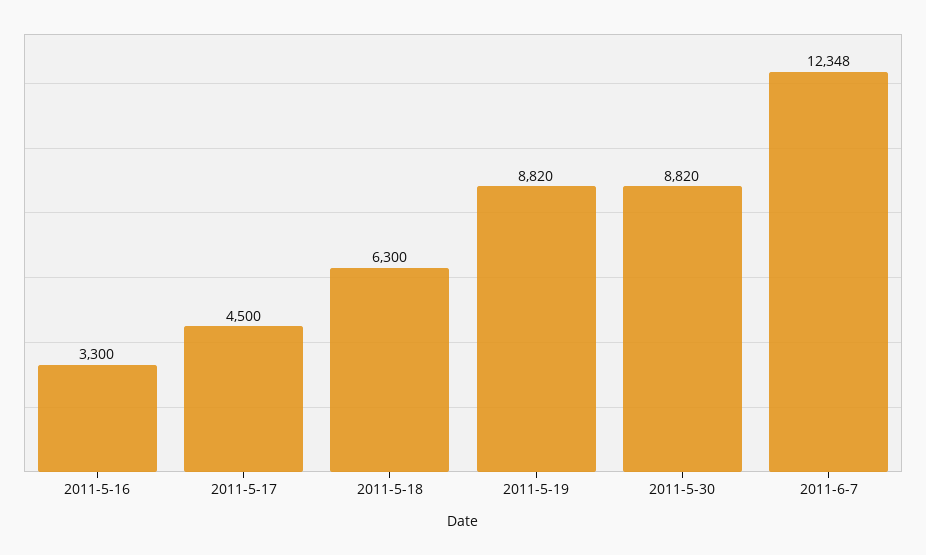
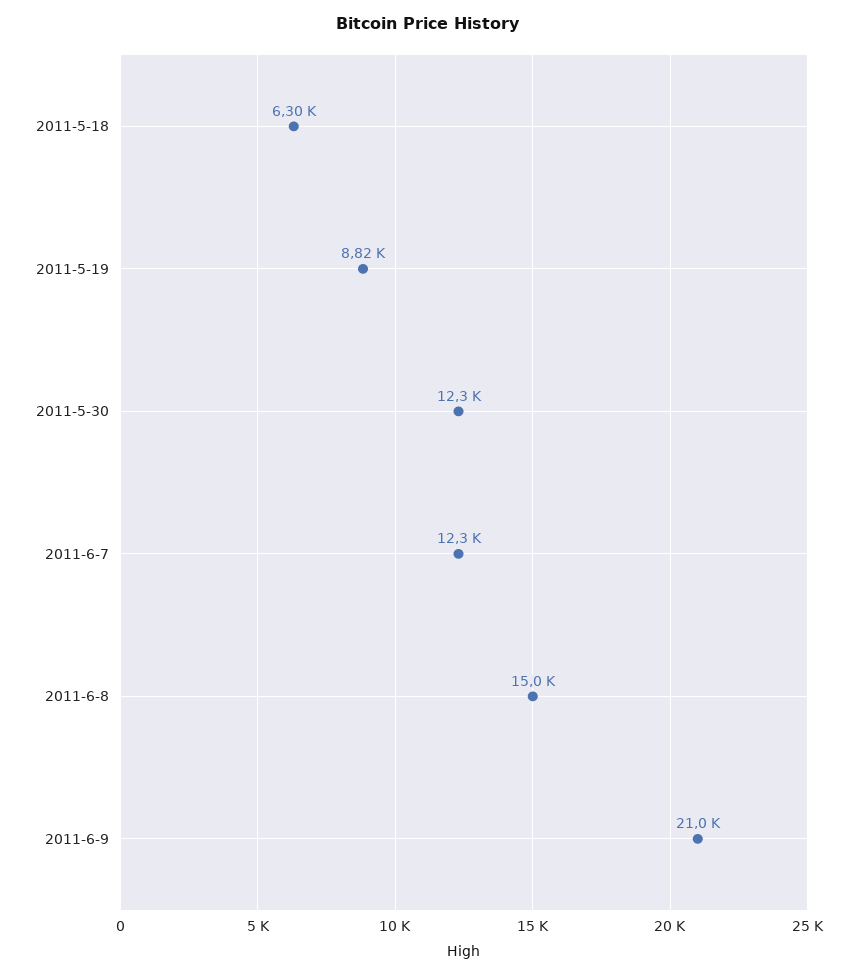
2011-5-16: 3300 -> none
2011-5-17: 4500 -> none
2011-5-30: 8820 -> 12300
2011-6-8: none -> 15000
2011-6-9: none -> 21000

